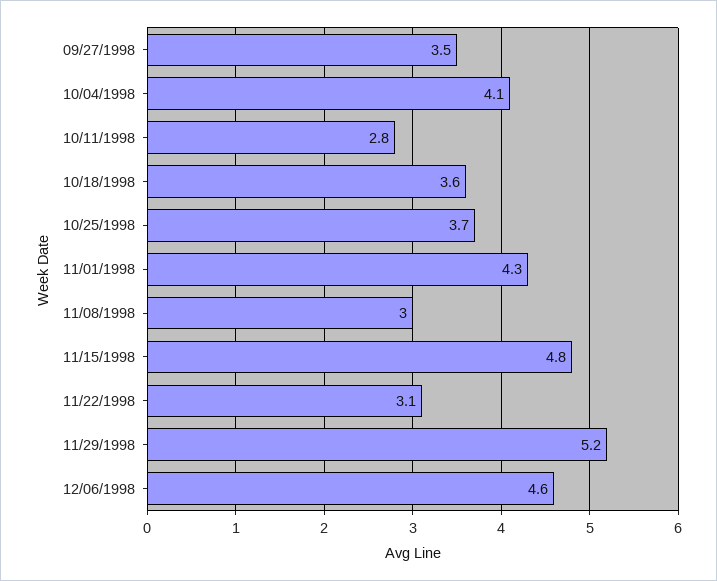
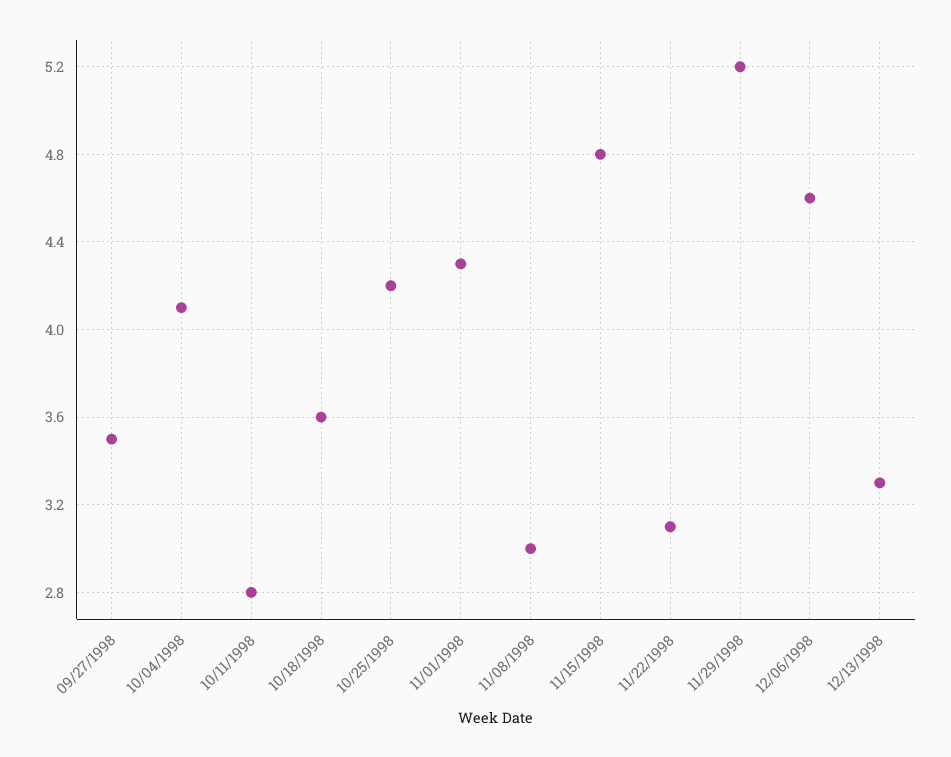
10/25/1998: 3.7 -> 4.2
12/13/1998: none -> 3.3

